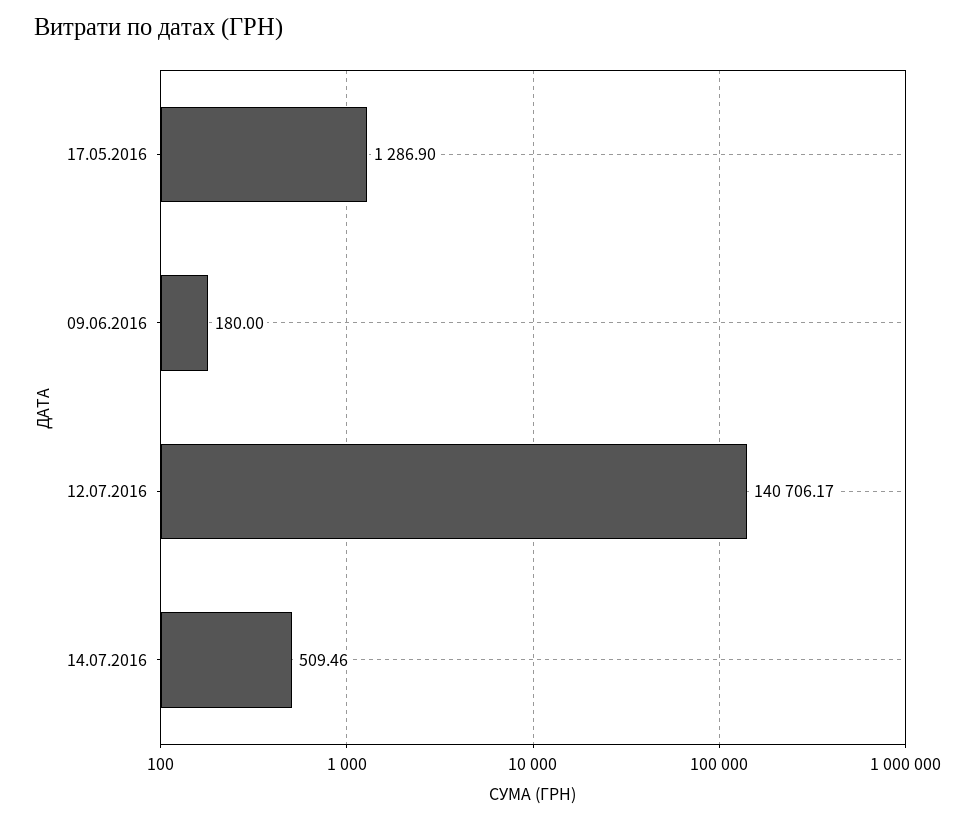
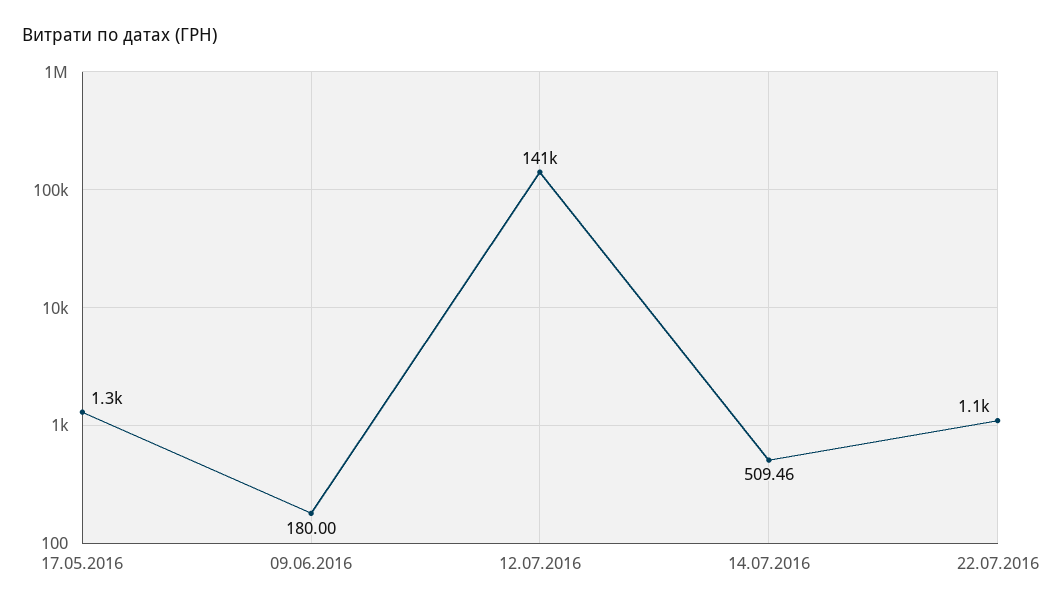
22.07.2016: none -> 1100

